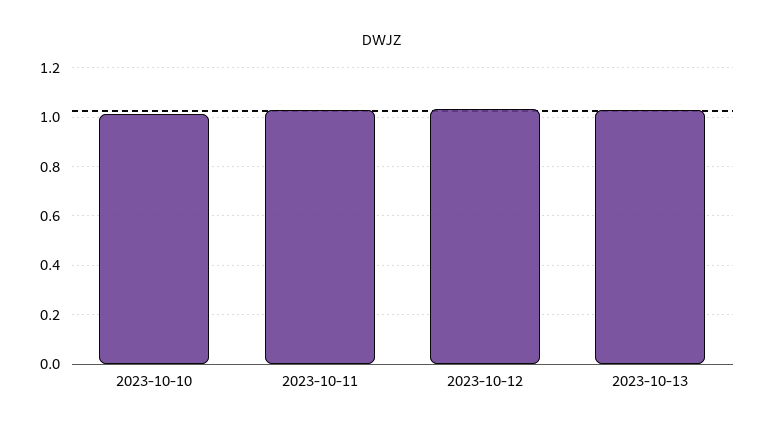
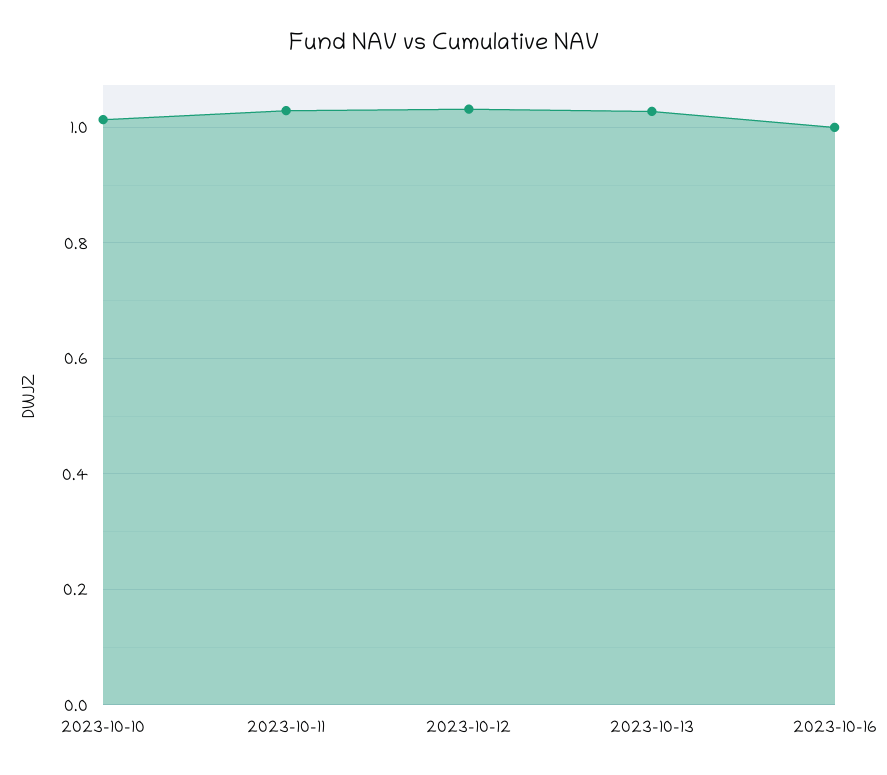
2023-10-16: none -> 1

